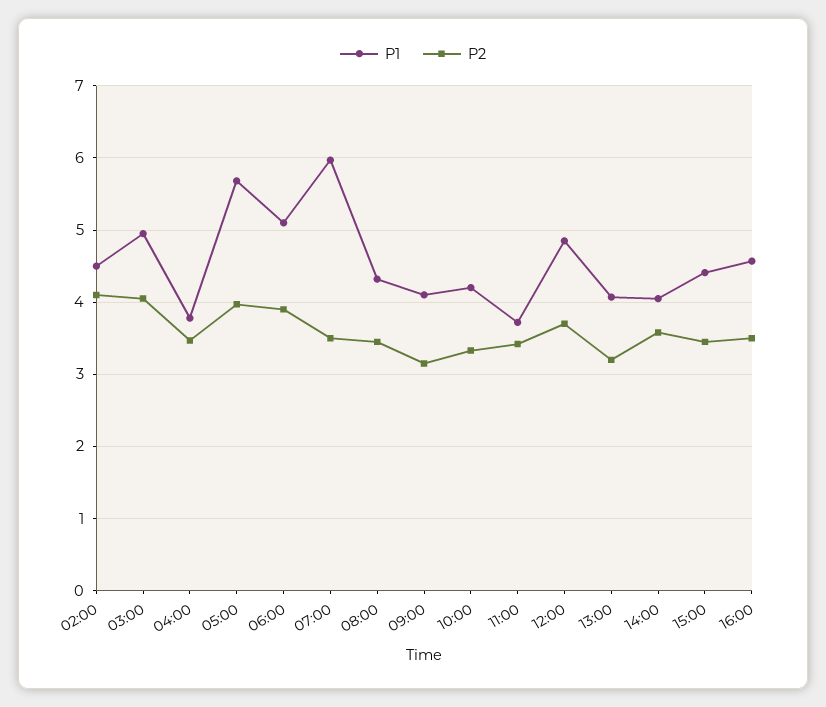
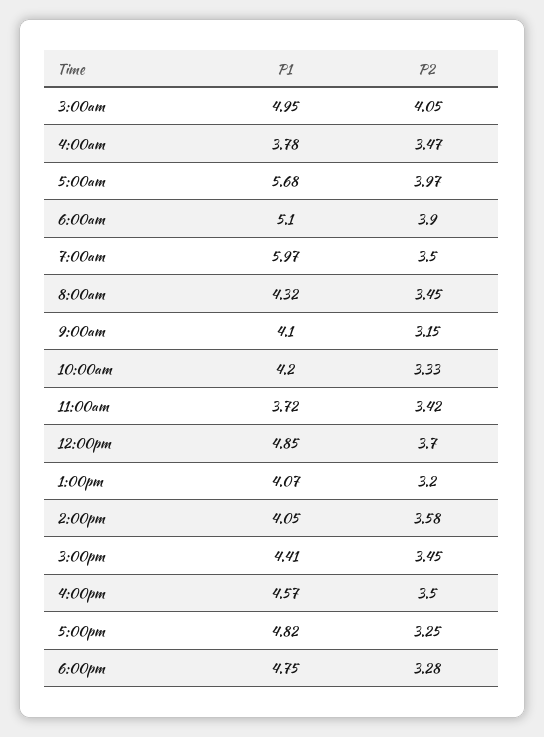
P1, 02:00: 4.5 -> none
P2, 02:00: 4.1 -> none
P1, 5:00pm: none -> 4.82
P2, 5:00pm: none -> 3.25
P1, 6:00pm: none -> 4.75
P2, 6:00pm: none -> 3.28

